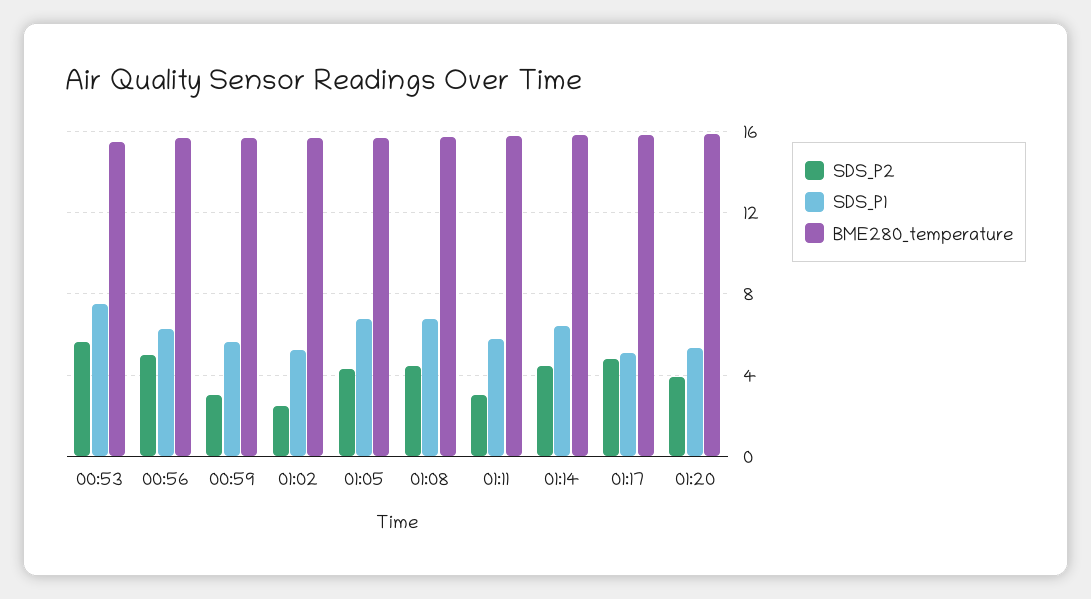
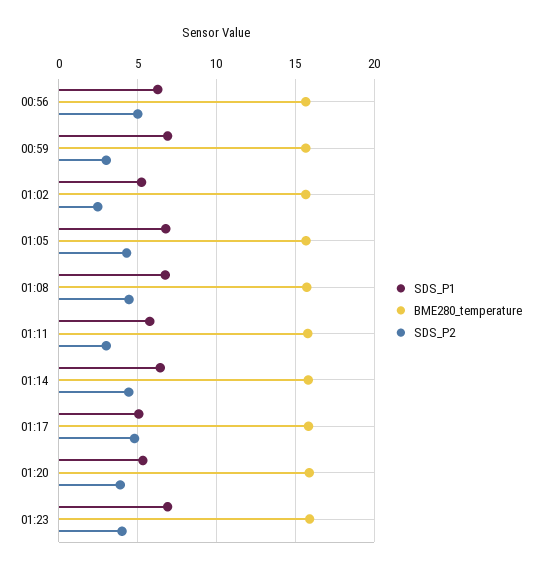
SDS_P2, 00:53: 5.5 -> none
SDS_P1, 00:53: 7.5 -> none
BME280_temperature, 00:53: 15.5 -> none
SDS_P1, 00:59: 5.5 -> 7
SDS_P1, 01:23: none -> 7
BME280_temperature, 01:23: none -> 16
SDS_P2, 01:23: none -> 4

